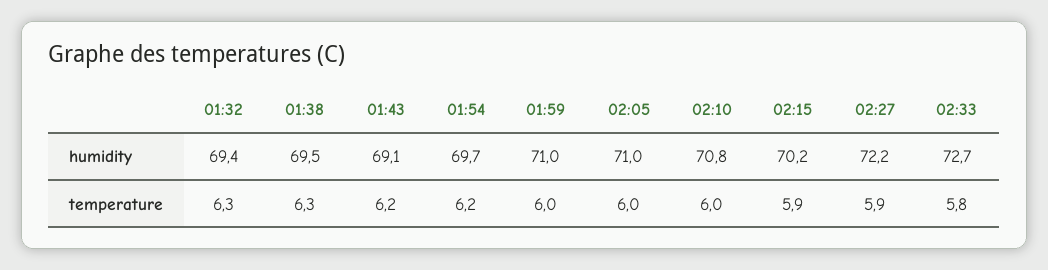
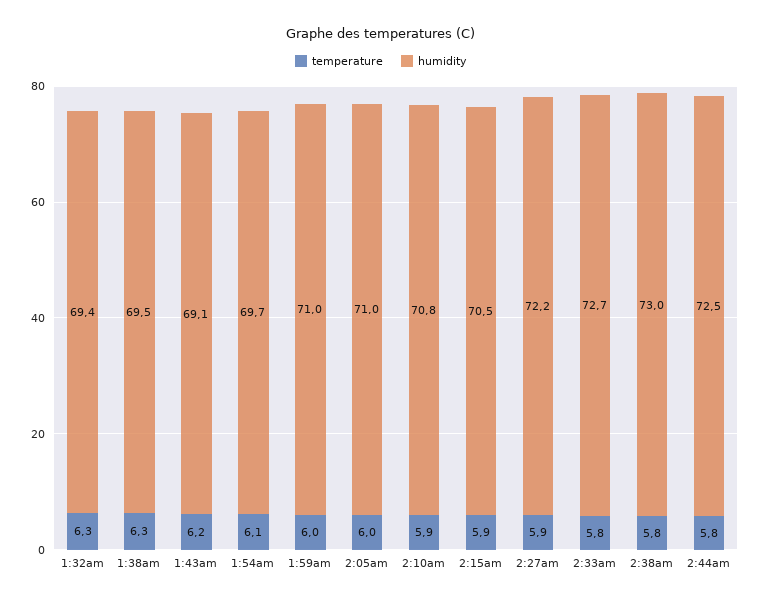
humidity, 02:15: 70.2 -> 70.5
temperature, 01:54: 6.2 -> 6.1
temperature, 02:10: 6 -> 5.9
temperature, 2:38am: none -> 5.8
humidity, 2:38am: none -> 73
temperature, 2:44am: none -> 5.8
humidity, 2:44am: none -> 72.5

